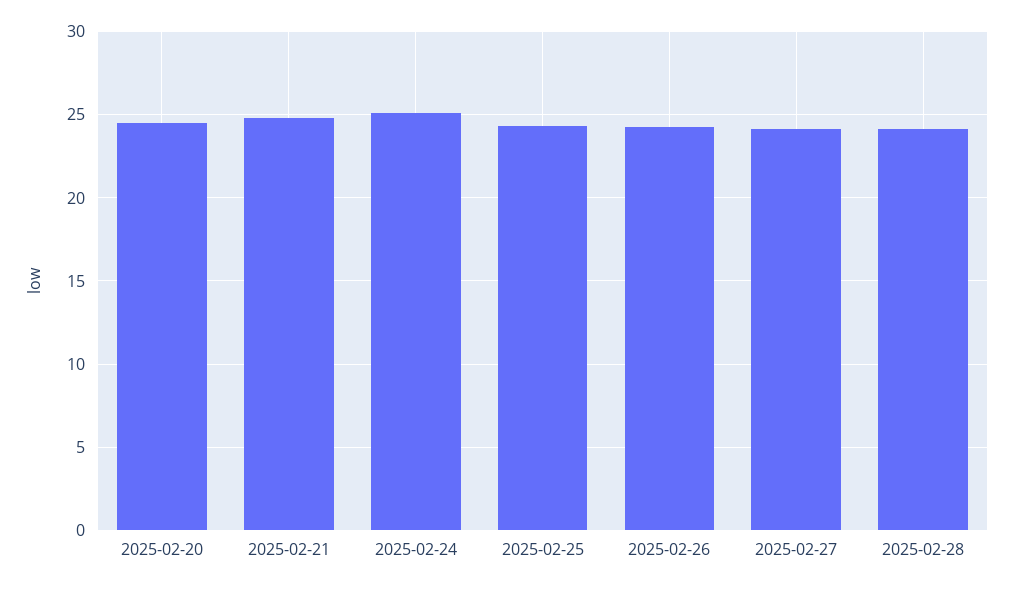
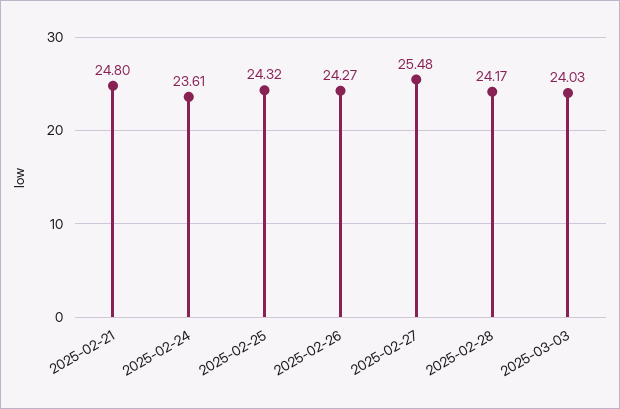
2025-02-20: 24.5 -> none
2025-02-24: 25 -> 23.61
2025-02-27: 24 -> 25.48
2025-03-03: none -> 24.03

